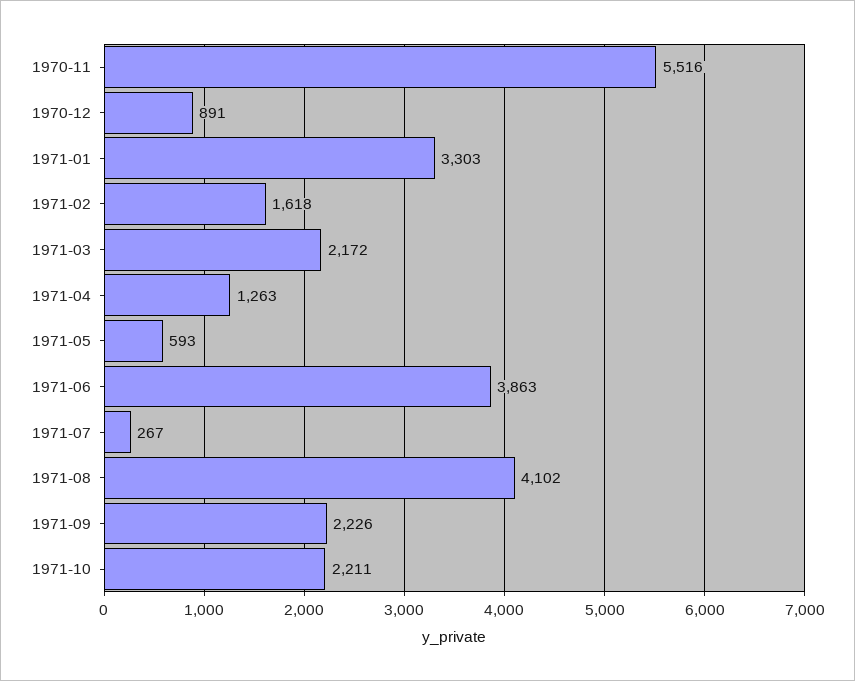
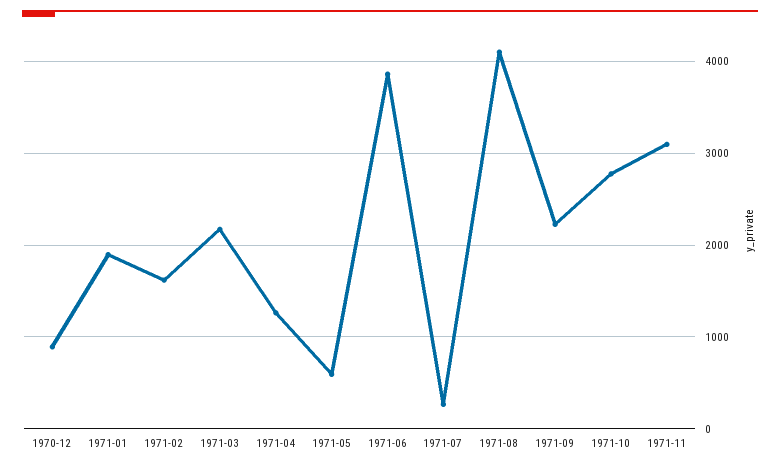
1970-11: 5516 -> none
1971-01: 3303 -> 1900
1971-10: 2211 -> 2800
1971-11: none -> 3100

